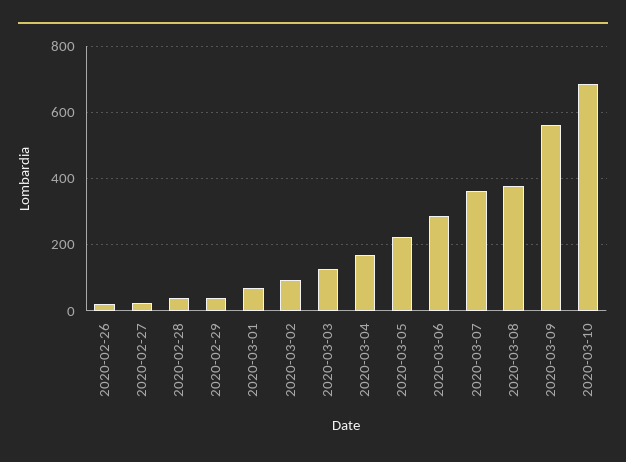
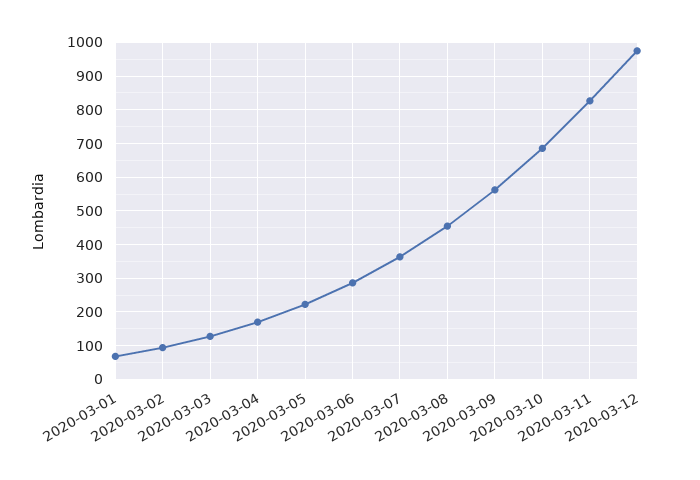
2020-02-26: 20 -> none
2020-02-27: 20 -> none
2020-02-28: 40 -> none
2020-02-29: 40 -> none
2020-03-08: 380 -> 460
2020-03-11: none -> 820
2020-03-12: none -> 980

